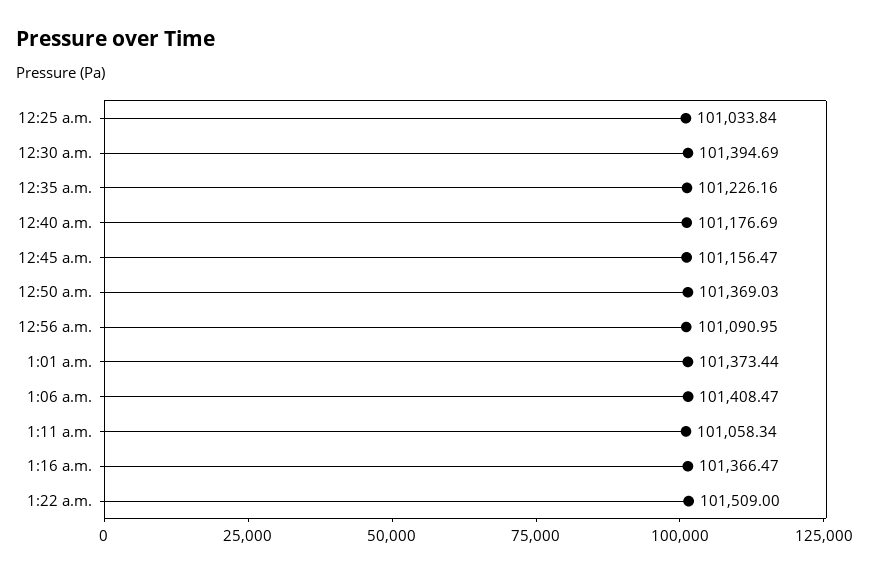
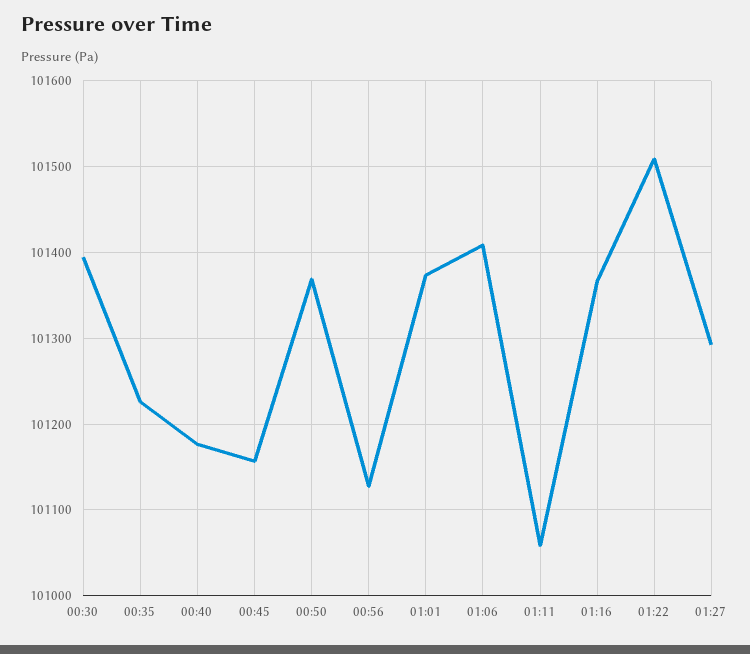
12:25 a.m.: 101033.84 -> none
12:56 a.m.: 101090.95 -> 101130
01:27: none -> 101290

